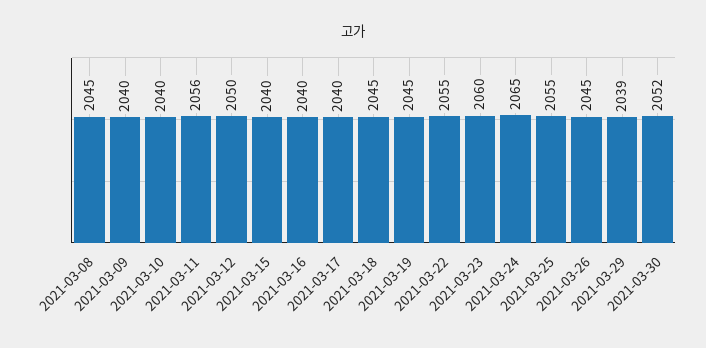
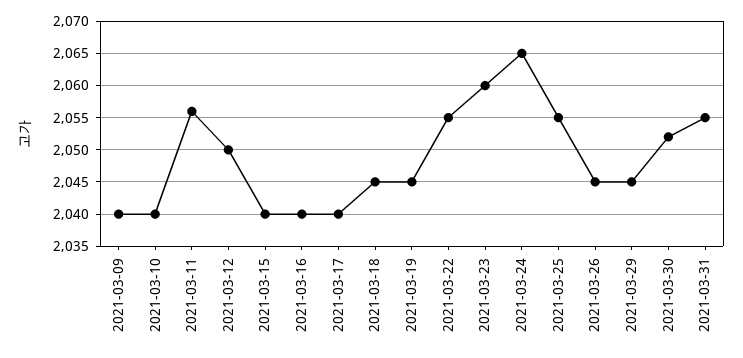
2021-03-08: 2045 -> none
2021-03-29: 2039 -> 2045
2021-03-31: none -> 2055

